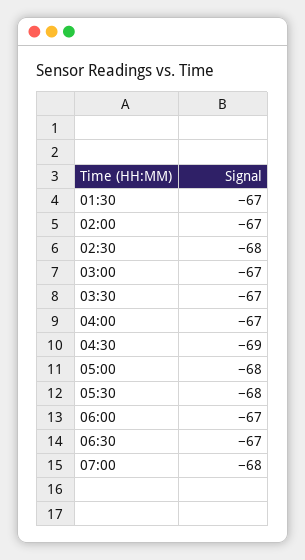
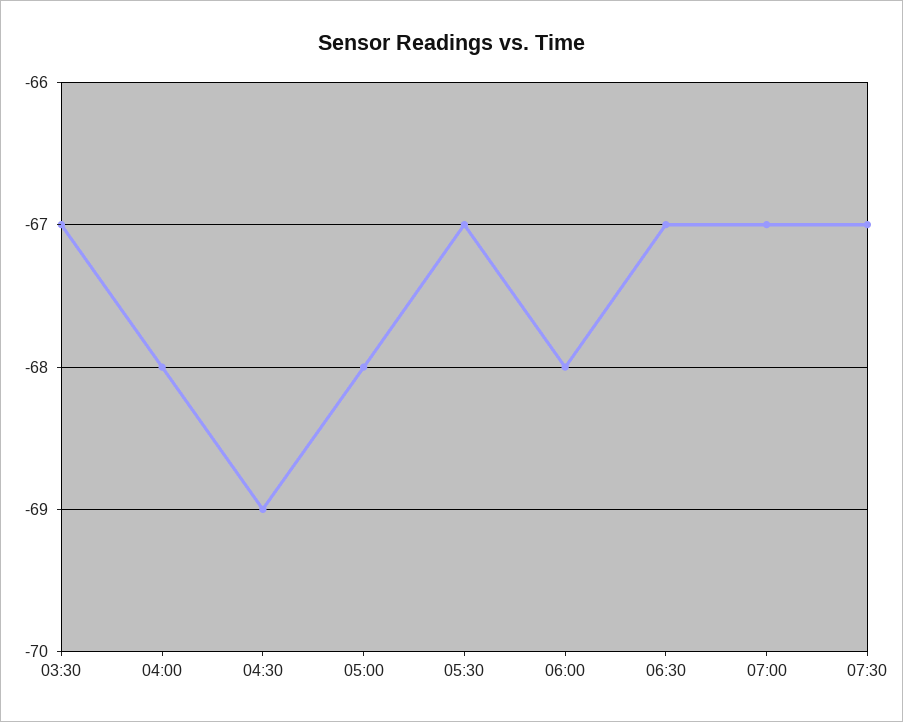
01:30: -67 -> none
02:00: -67 -> none
02:30: -68 -> none
03:00: -67 -> none
04:00: -67 -> -68
05:30: -68 -> -67
06:00: -67 -> -68
07:00: -68 -> -67
07:30: none -> -67

